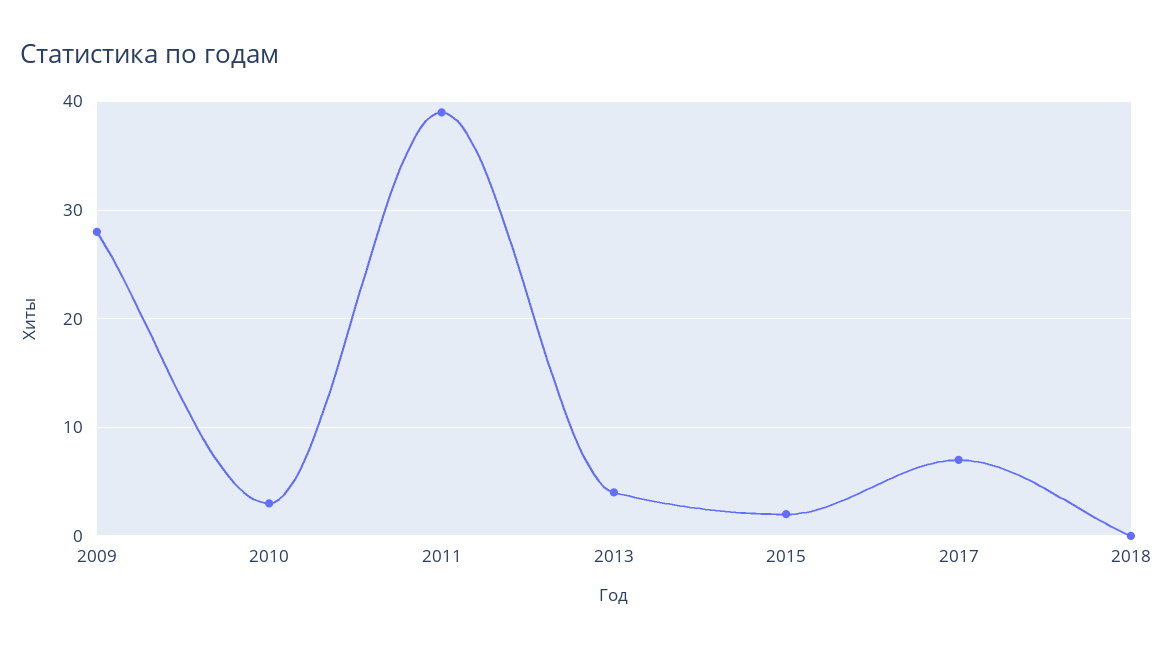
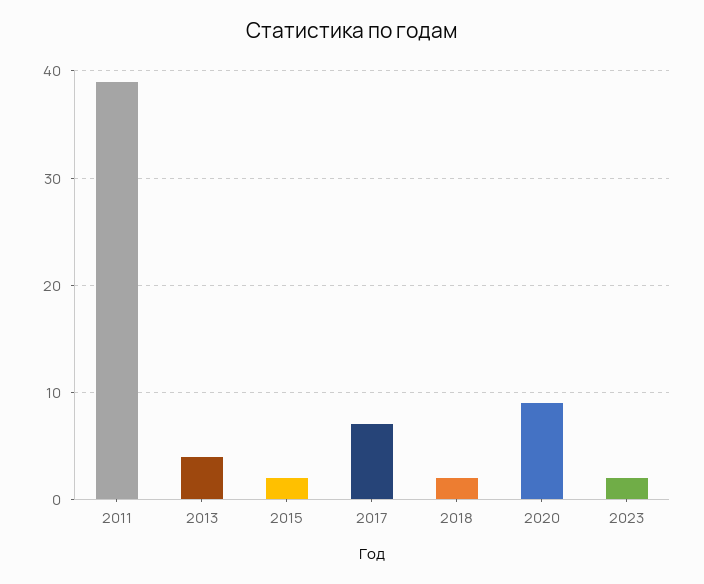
2009: 28 -> none
2010: 3 -> none
2018: 0 -> 2
2020: none -> 9
2023: none -> 2

